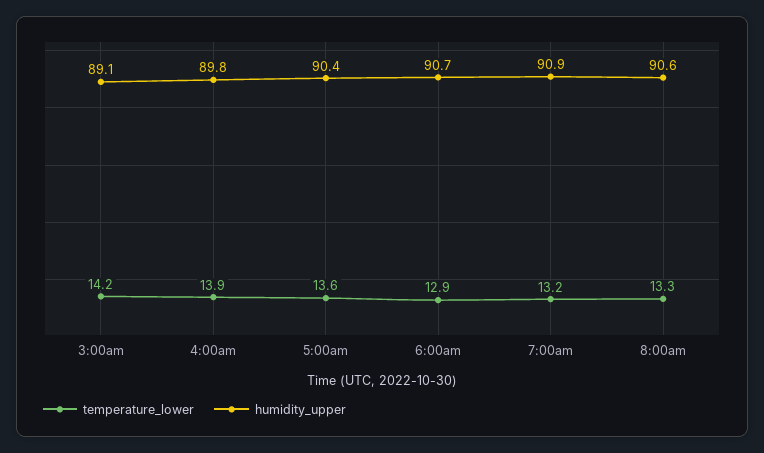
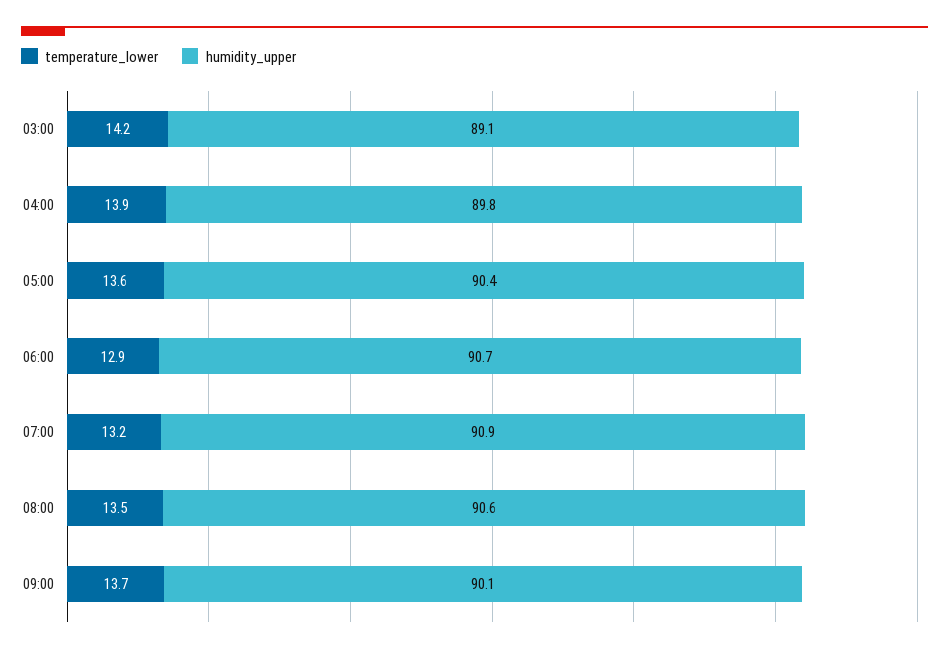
temperature_lower, 8:00am: 13.3 -> 13.5
temperature_lower, 09:00: none -> 13.7
humidity_upper, 09:00: none -> 90.1

